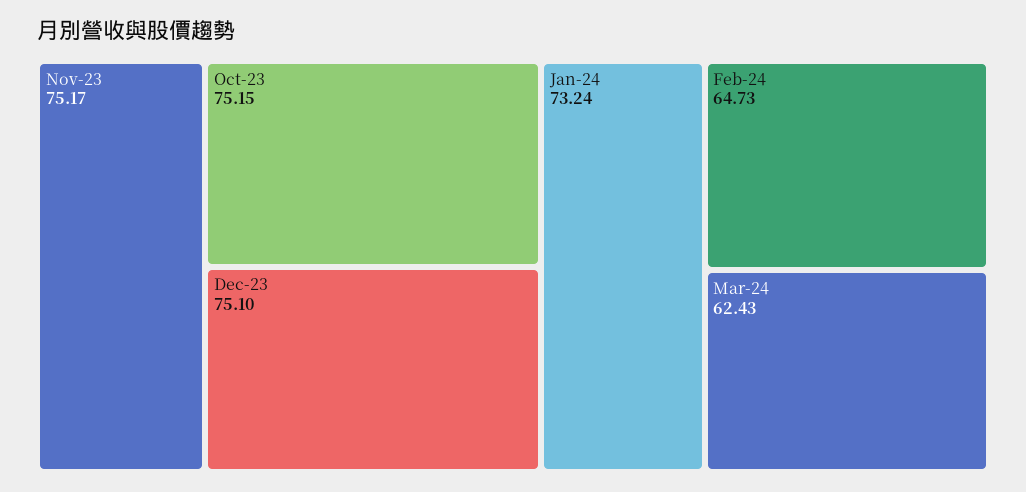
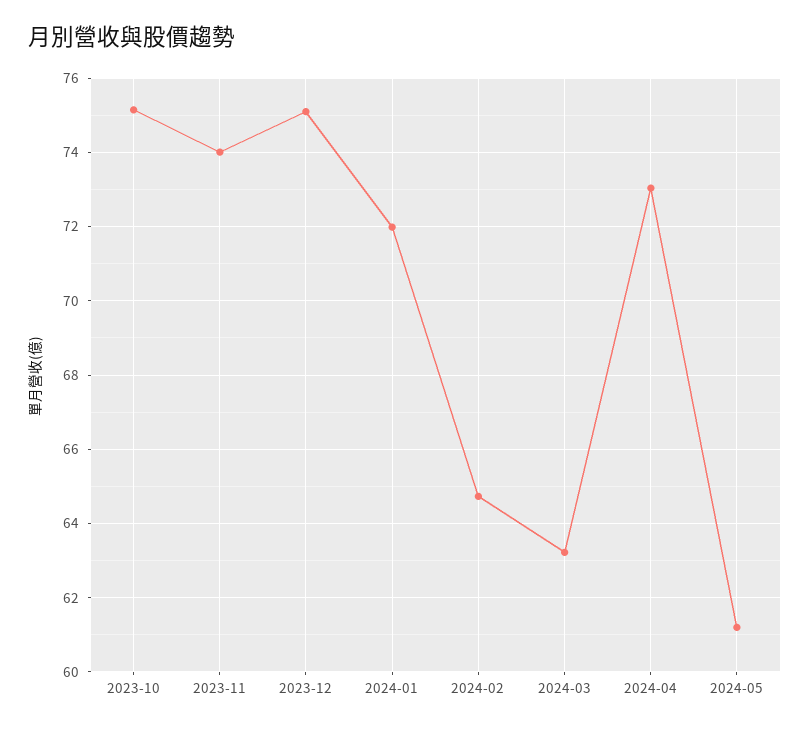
Nov-23: 75.17 -> 74
Jan-24: 73.24 -> 72
Mar-24: 62.43 -> 63.2
2024-04: none -> 73
2024-05: none -> 61.2

